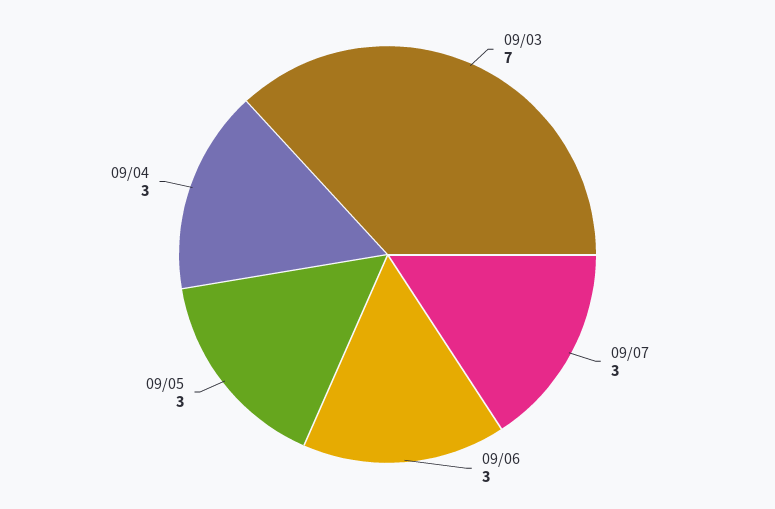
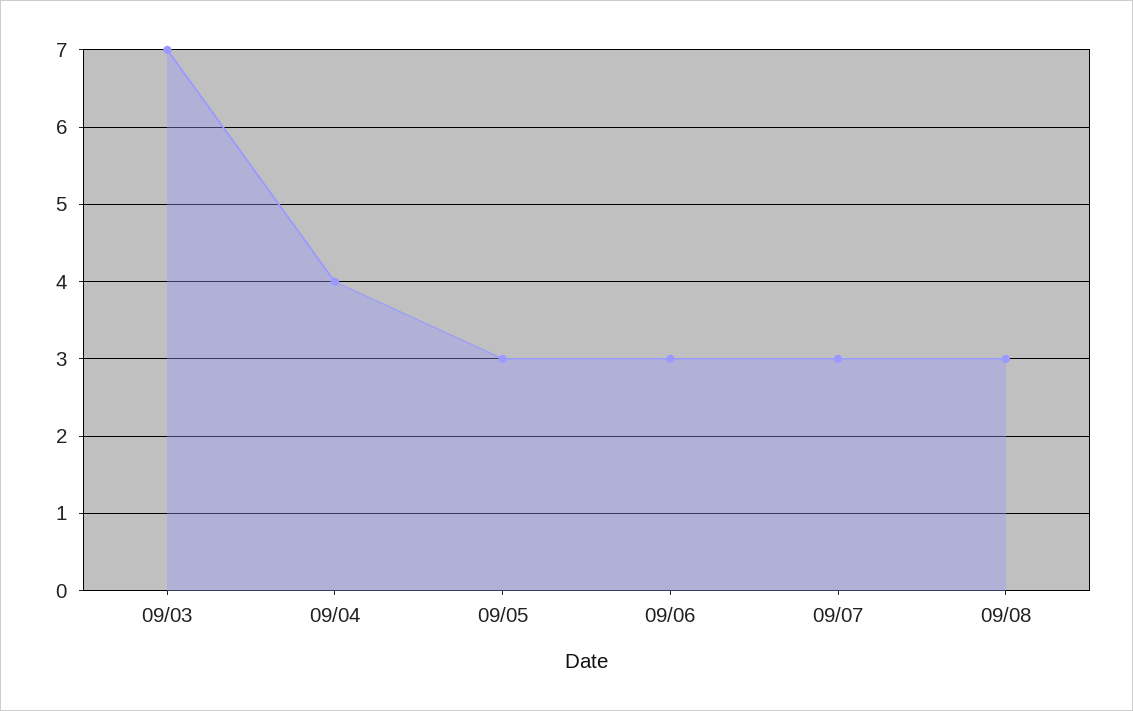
09/04: 3 -> 4
09/08: none -> 3

